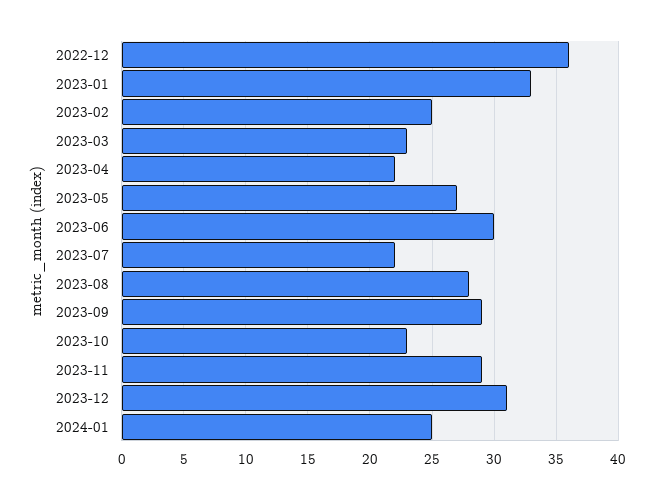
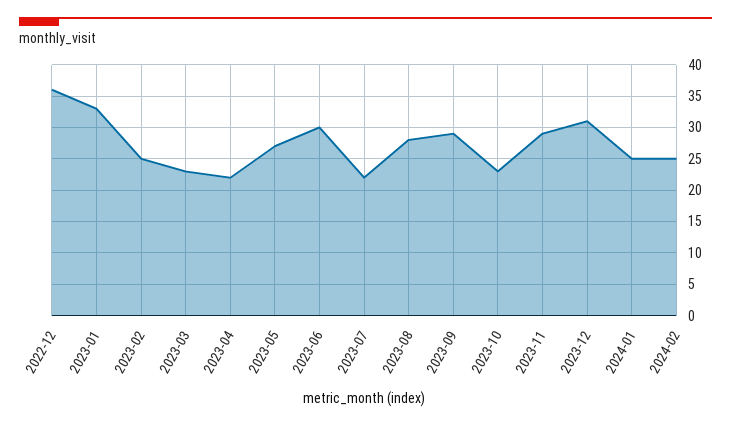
2024-02: none -> 25

